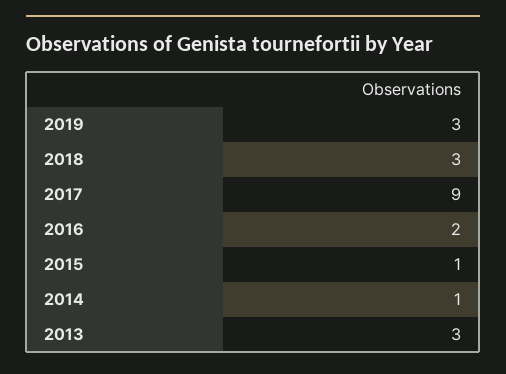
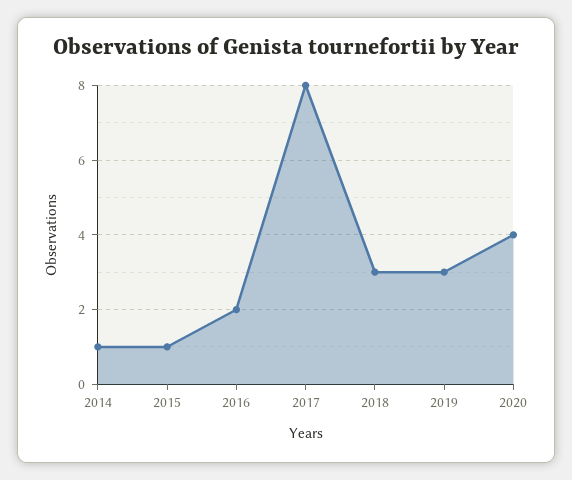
2017: 9 -> 8
2013: 3 -> none
2020: none -> 4

